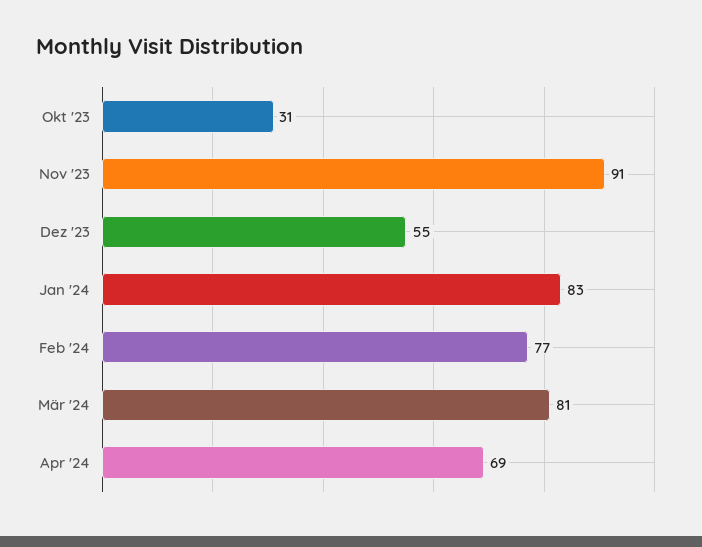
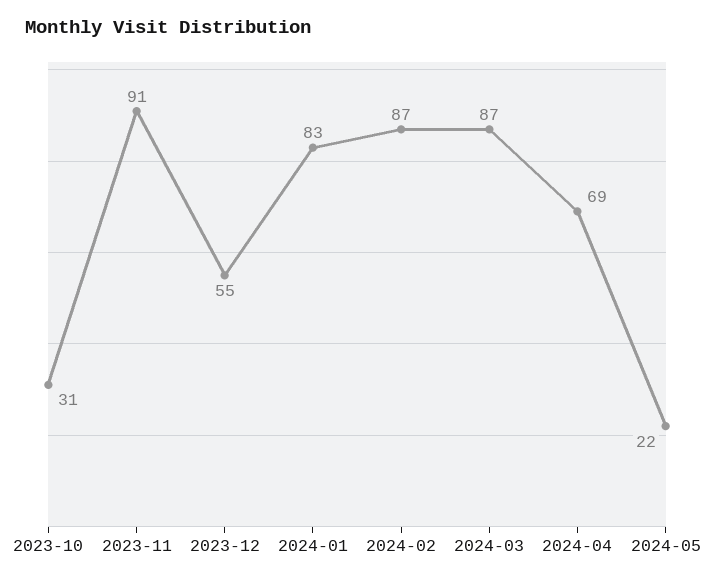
Feb '24: 77 -> 87
Mär '24: 81 -> 87
2024-05: none -> 22

